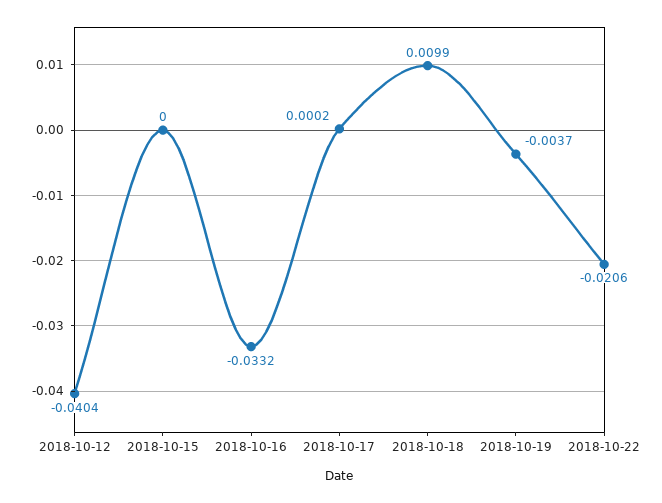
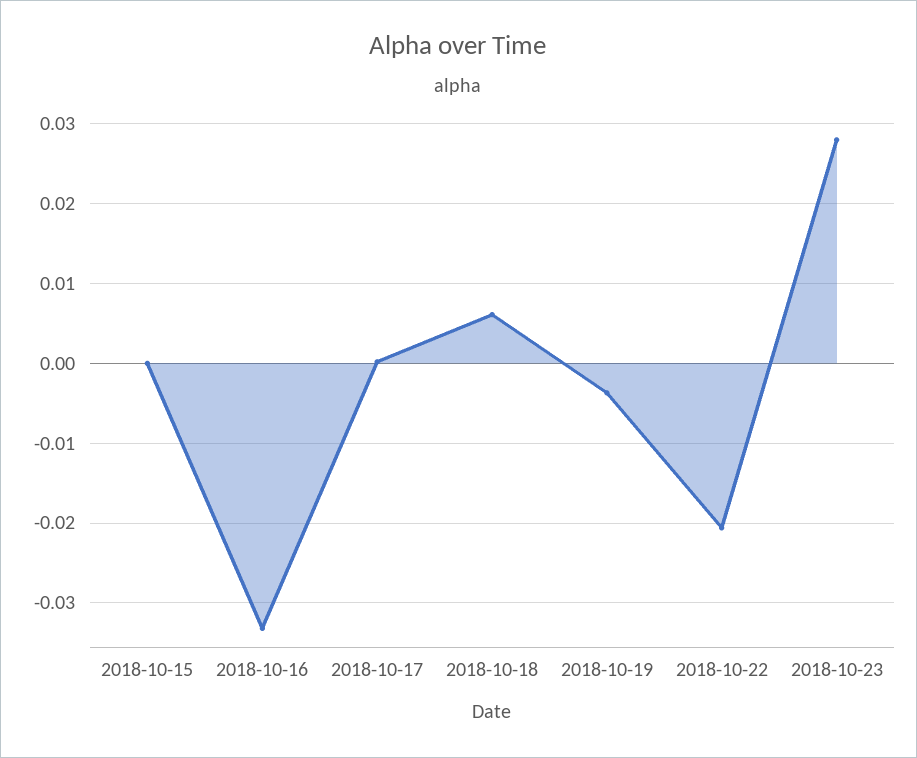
2018-10-12: -0.0404 -> none
2018-10-18: 0.0099 -> 0.006
2018-10-23: none -> 0.028

